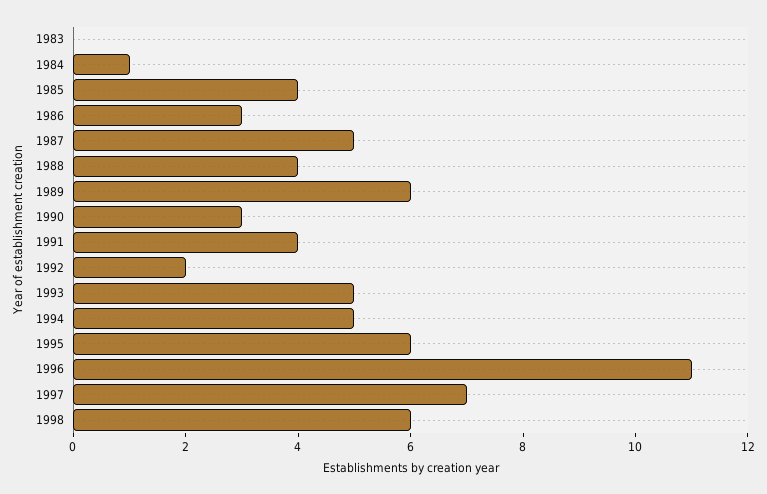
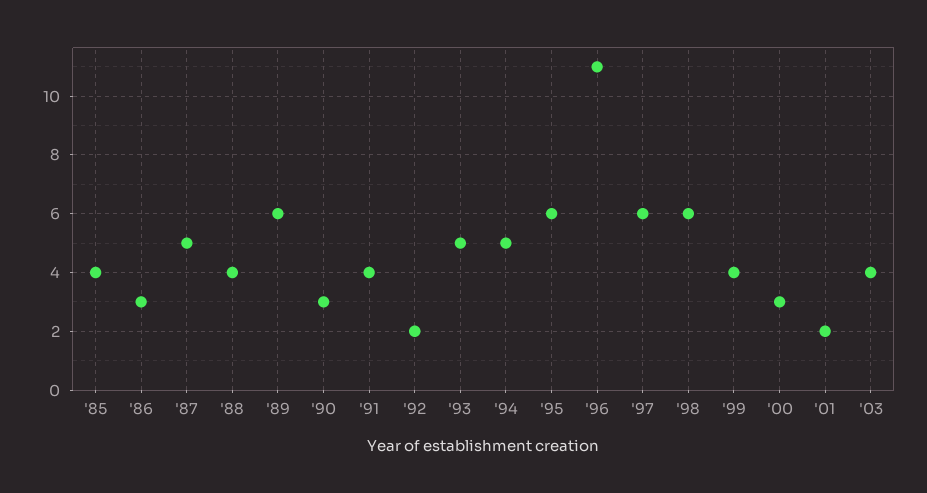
1983: 0 -> none
1984: 1 -> none
1997: 7 -> 6
'99: none -> 4
'00: none -> 3
'01: none -> 2
'03: none -> 4

